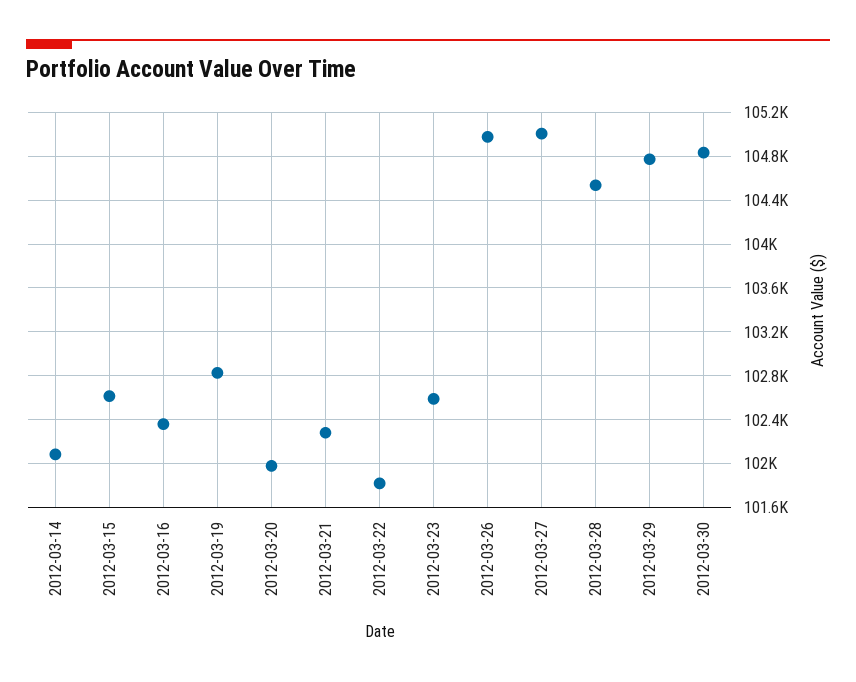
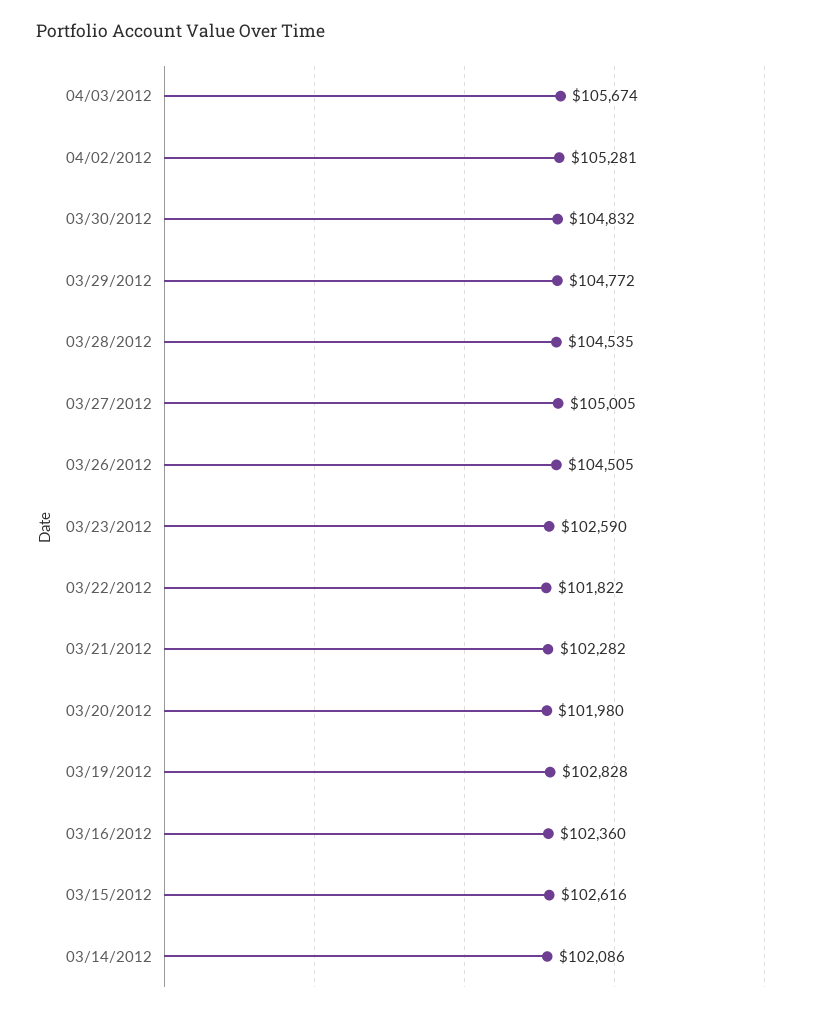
2012-03-26: 105000 -> 104505
04/03/2012: none -> 105674
04/02/2012: none -> 105281

